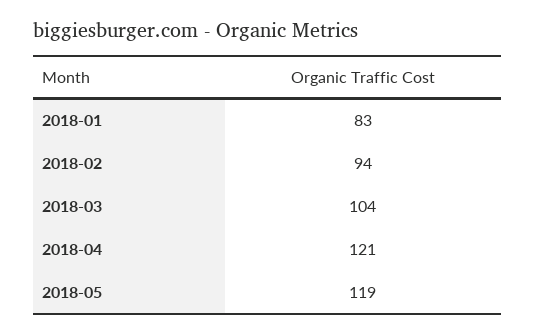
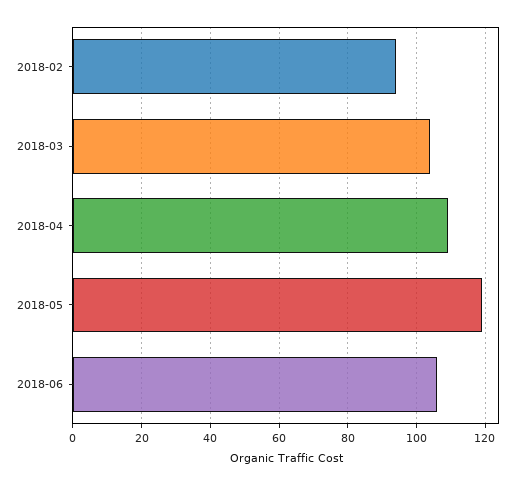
2018-01: 83 -> none
2018-04: 121 -> 110
2018-06: none -> 105

